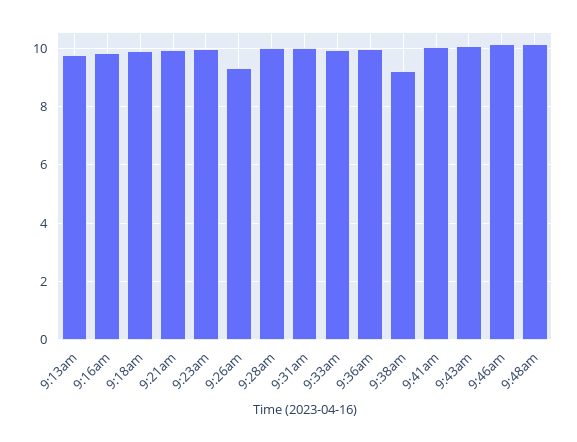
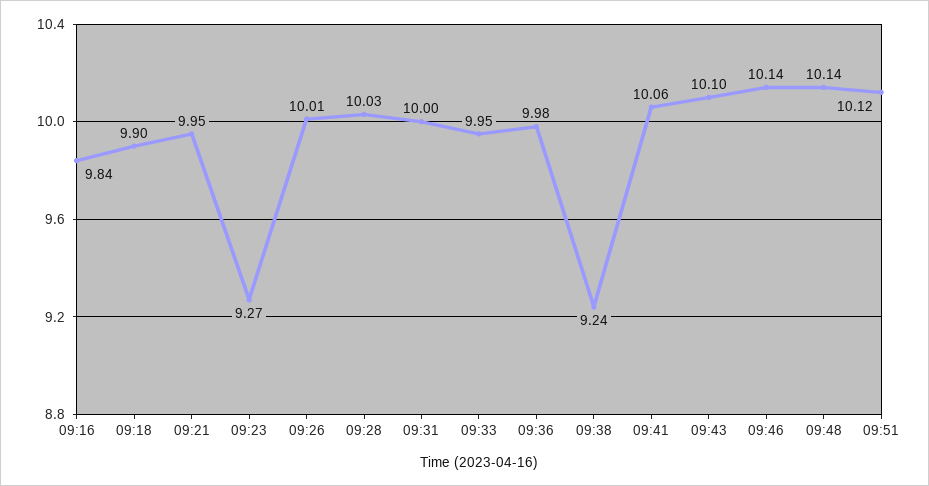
9:13am: 9.75 -> none
9:23am: 10 -> 9.27
9:26am: 9.25 -> 10.01
09:51: none -> 10.12

